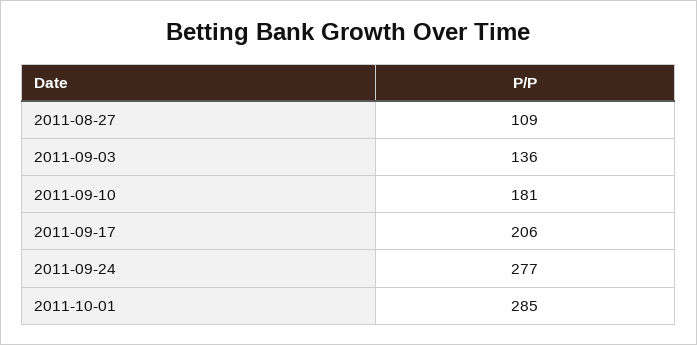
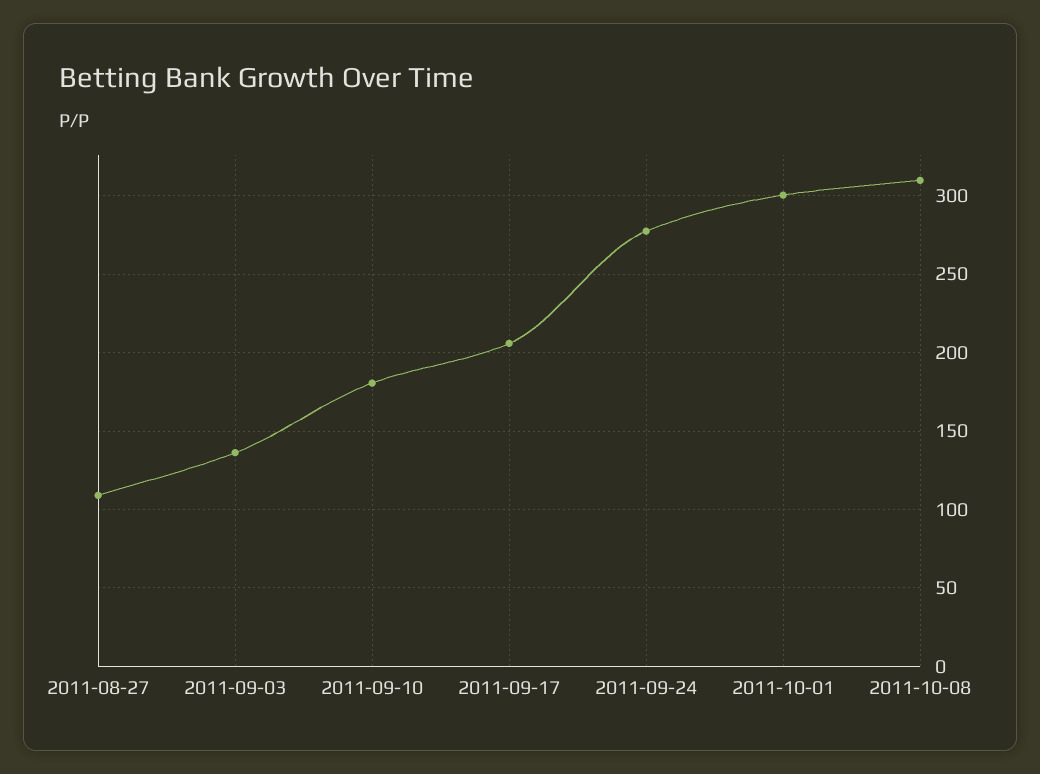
2011-10-01: 285 -> 300
2011-10-08: none -> 310

